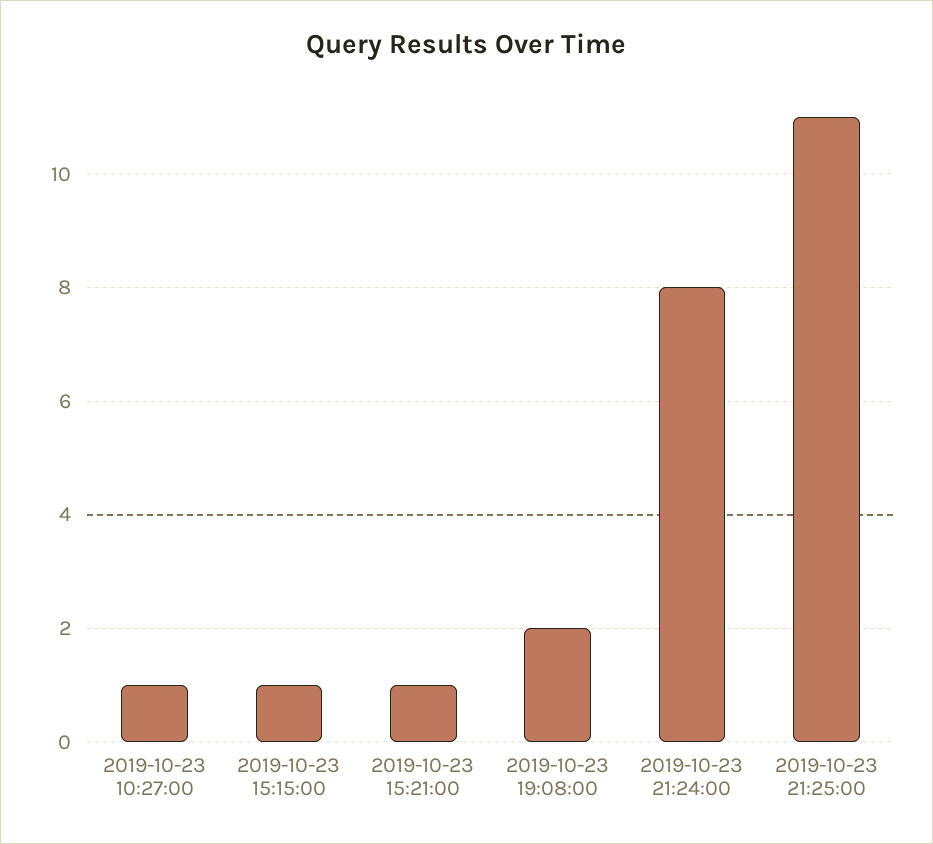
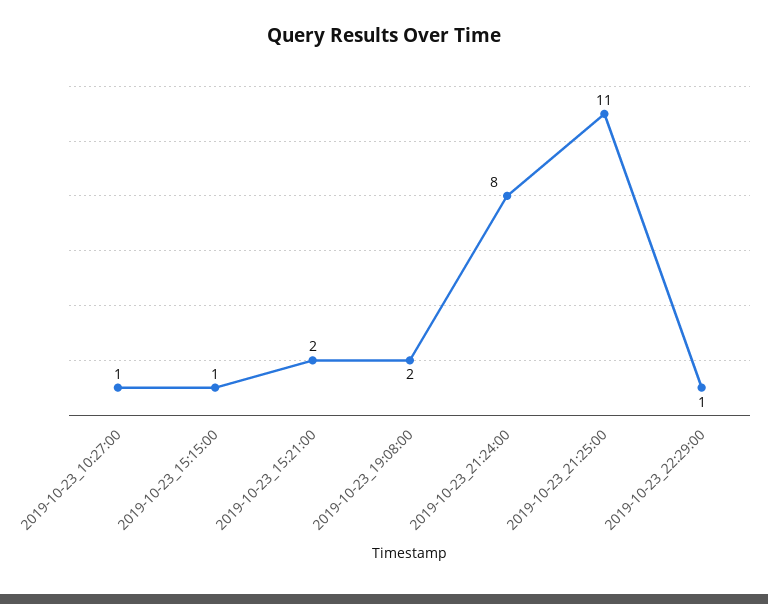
2019-10-23 15:21:00: 1 -> 2
2019-10-23_22:29:00: none -> 1

